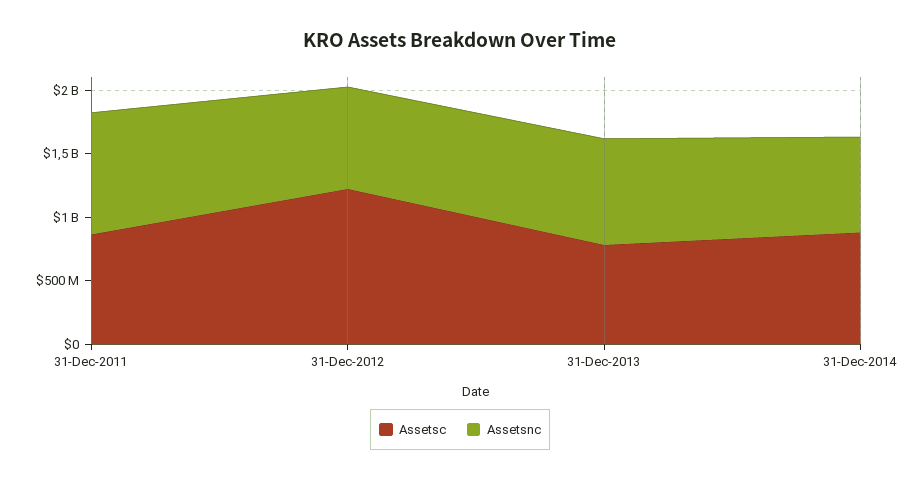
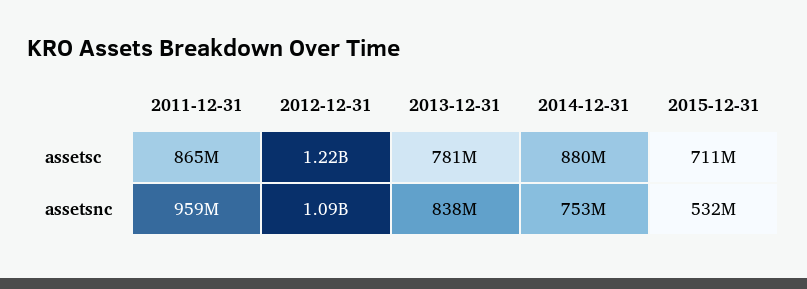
Assetsnc, 31-Dec-2012: 800000000 -> 1090000000
Assetsc, 2015-12-31: none -> 711000000
Assetsnc, 2015-12-31: none -> 532000000

